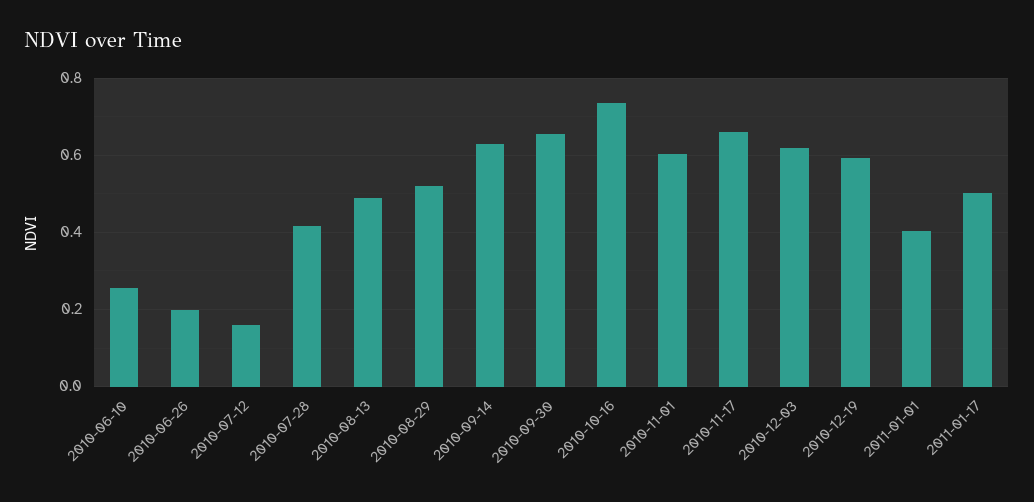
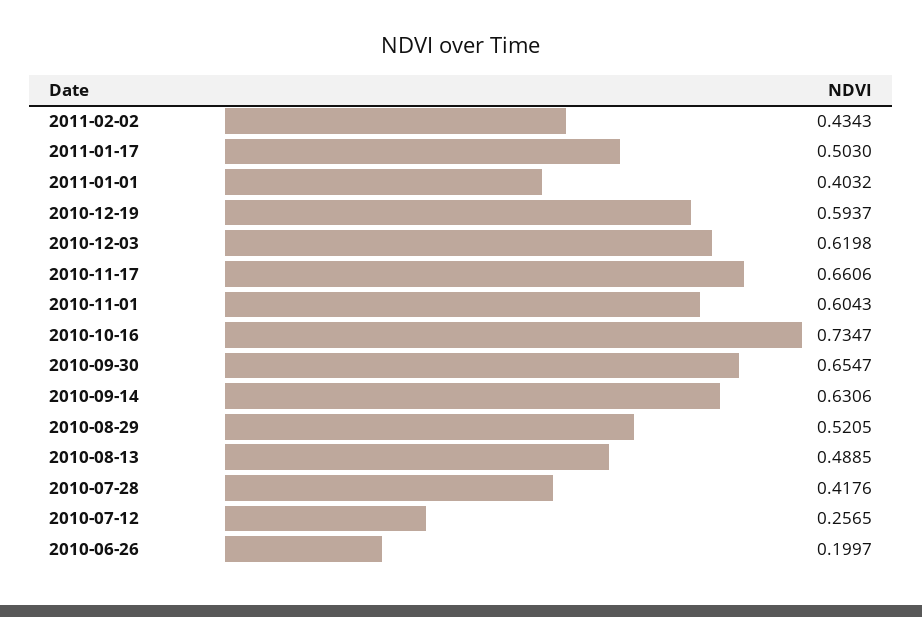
2010-06-10: 0.26 -> none
2010-07-12: 0.16 -> 0.2565
2011-02-02: none -> 0.4343

